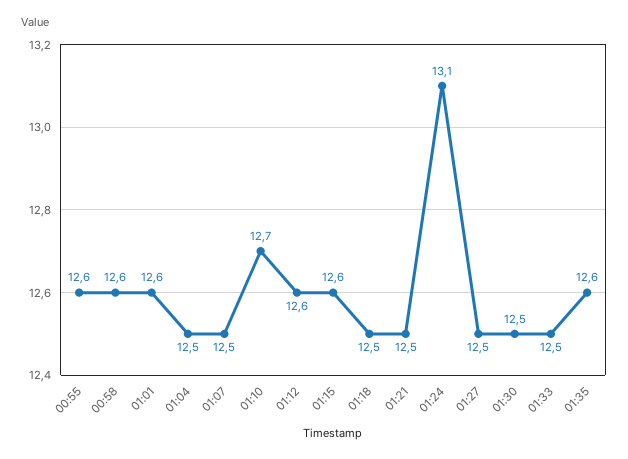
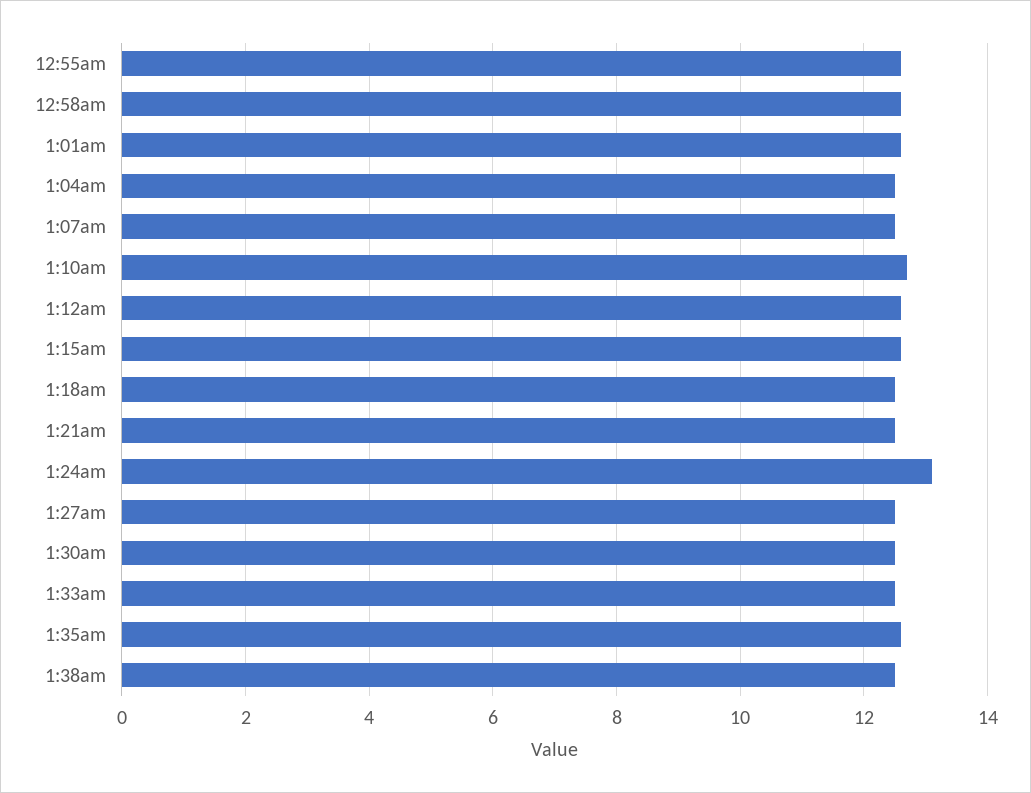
1:38am: none -> 12.5

